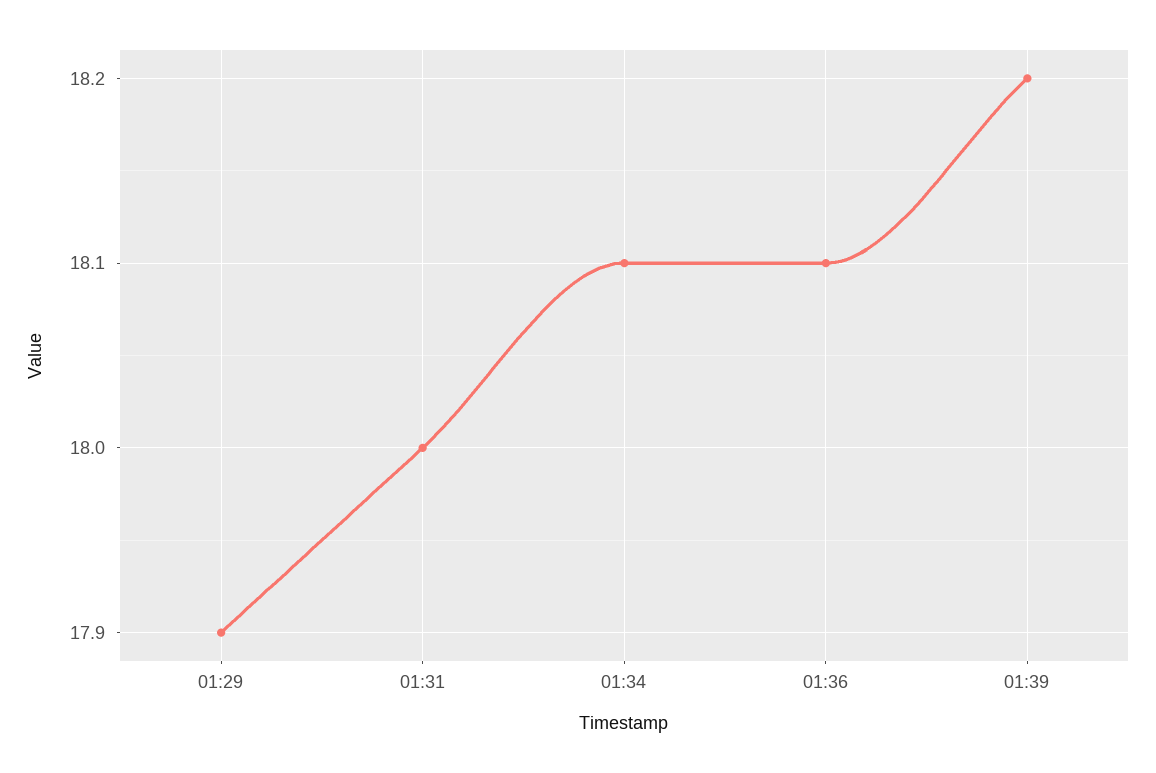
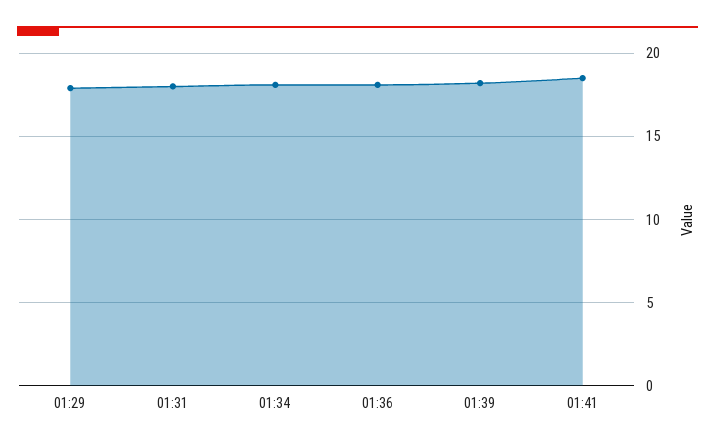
01:41: none -> 18.5

